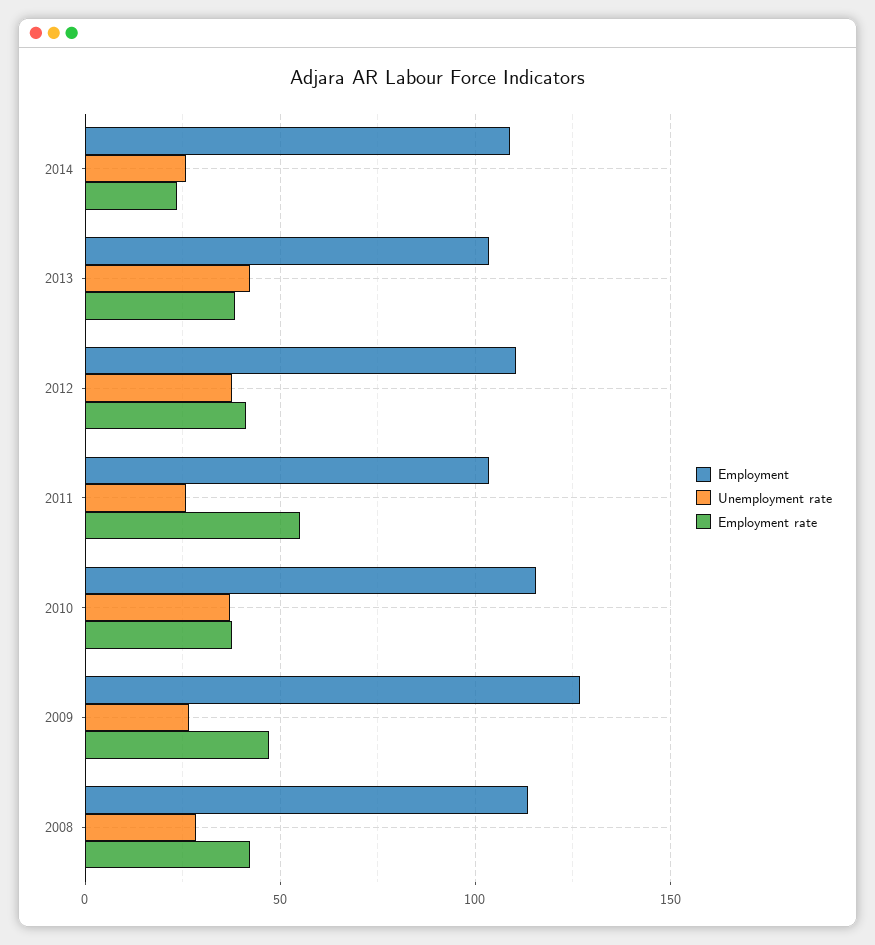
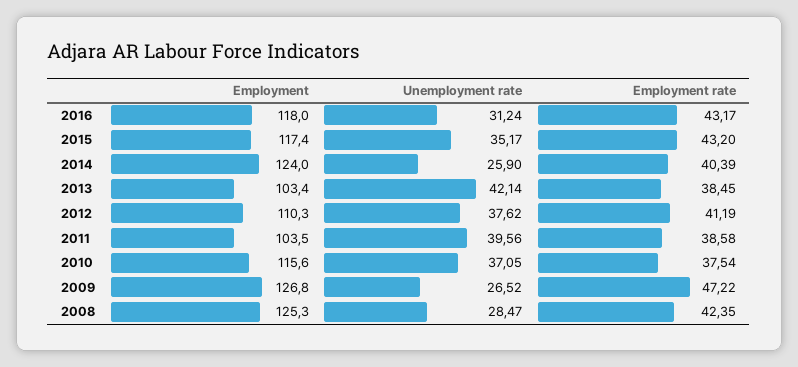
Employment, 2014: 110 -> 124
Employment rate, 2014: 25 -> 40.39
Unemployment rate, 2011: 25 -> 39.56
Employment rate, 2011: 55 -> 38.58
Employment, 2008: 115 -> 125.3
Employment, 2016: none -> 118
Unemployment rate, 2016: none -> 31.24
Employment rate, 2016: none -> 43.17
Employment, 2015: none -> 117.4
Unemployment rate, 2015: none -> 35.17
Employment rate, 2015: none -> 43.2

